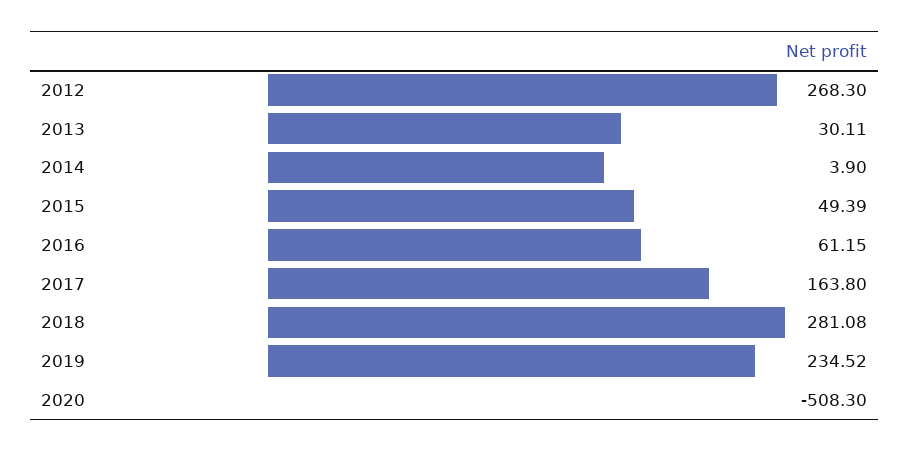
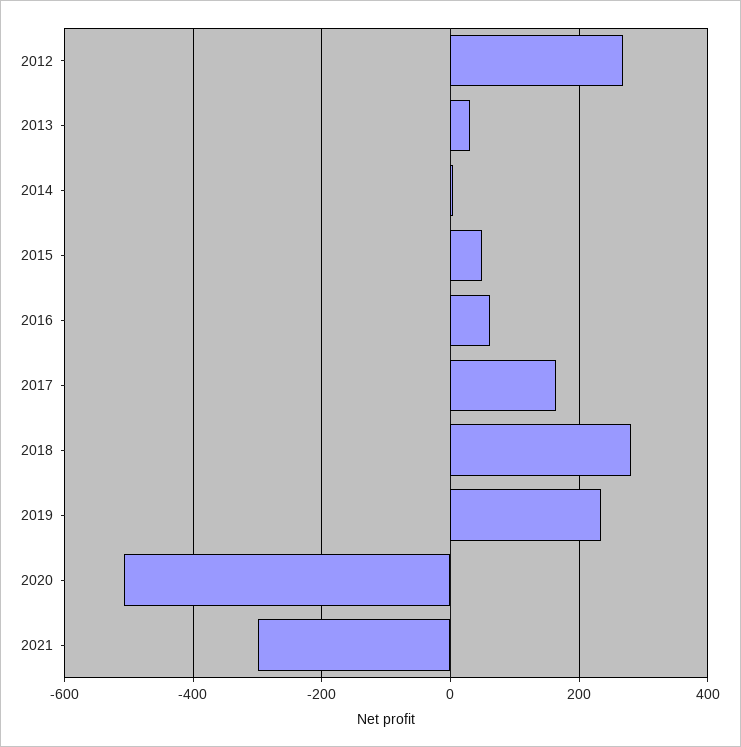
2021: none -> -300

